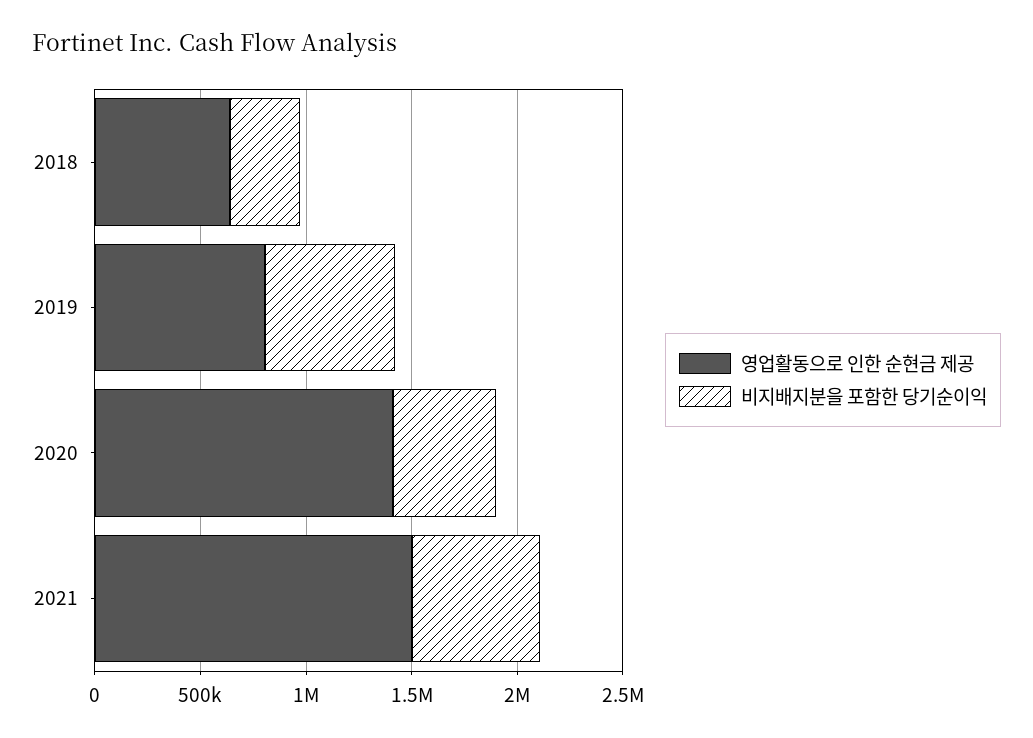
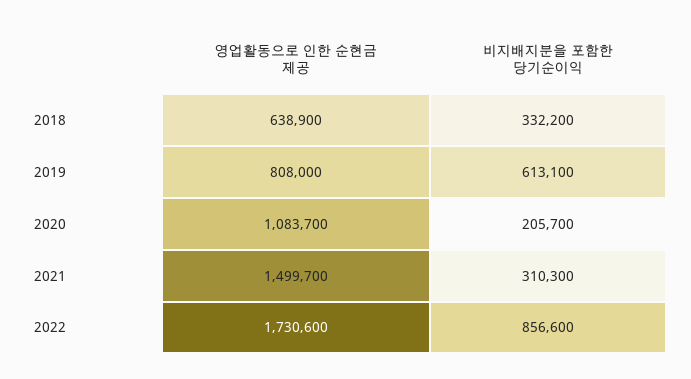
영업활동으로 인한 순현금 제공, 2020: 1400000 -> 1083700
비지배지분을 포함한 당기순이익, 2020: 500000 -> 205700
비지배지분을 포함한 당기순이익, 2021: 600000 -> 310300
영업활동으로 인한 순현금 제공, 2022: none -> 1730600
비지배지분을 포함한 당기순이익, 2022: none -> 856600

